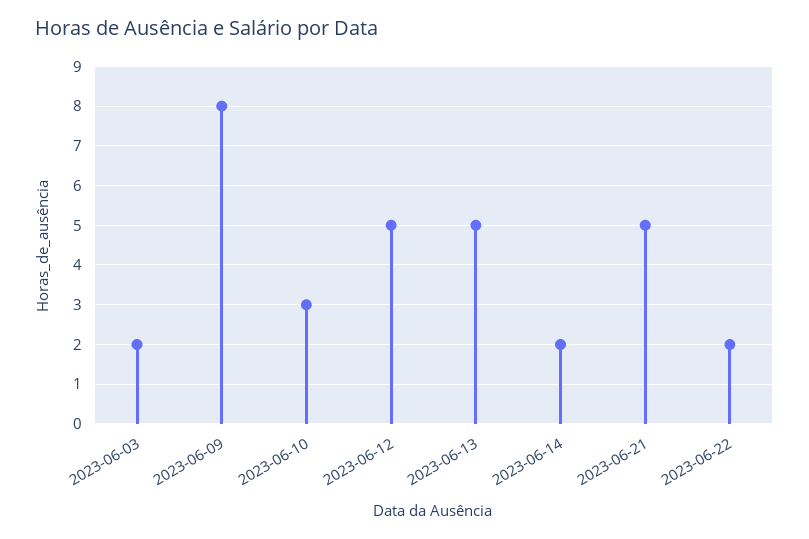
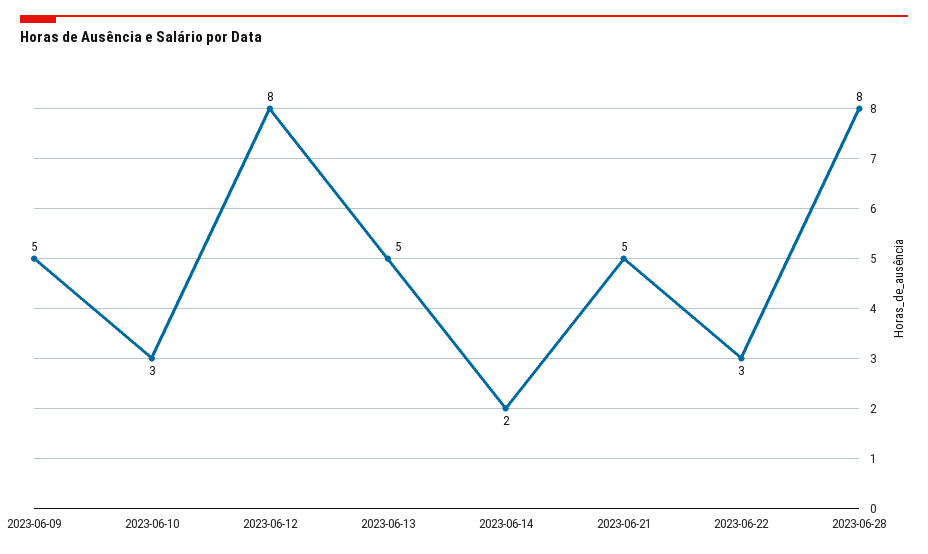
2023-06-03: 2 -> none
2023-06-09: 8 -> 5
2023-06-12: 5 -> 8
2023-06-22: 2 -> 3
2023-06-28: none -> 8

